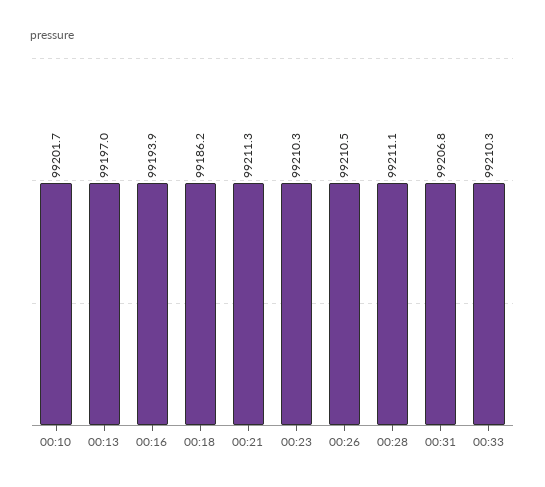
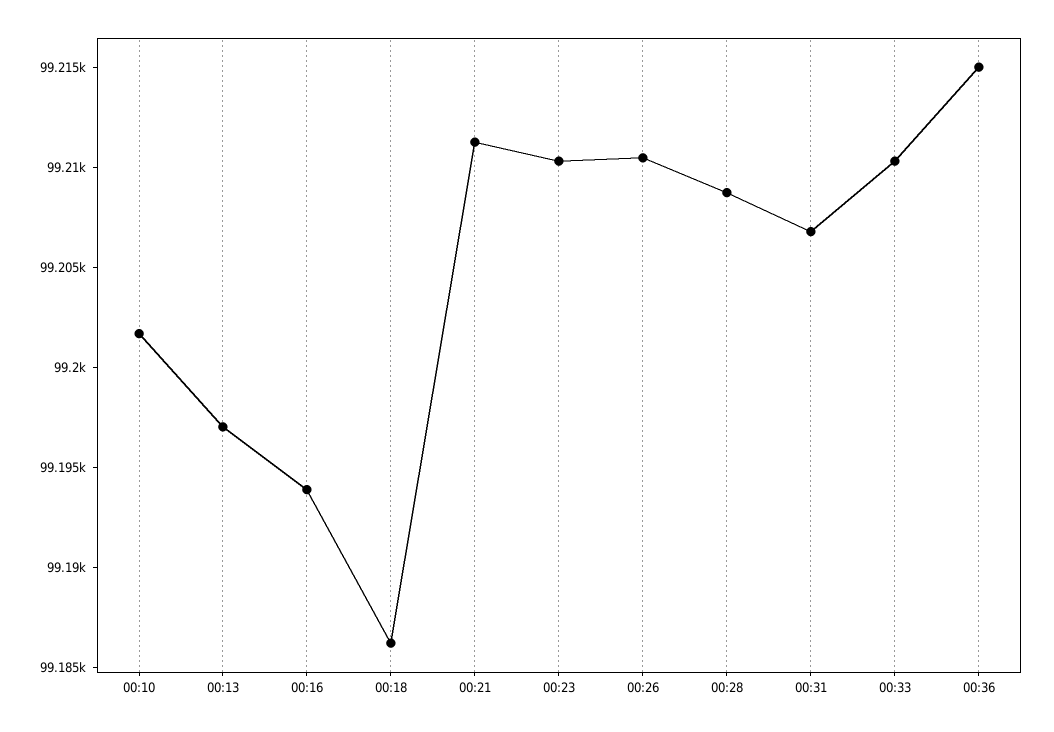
00:28: 99211.1 -> 99209
00:36: none -> 99215

